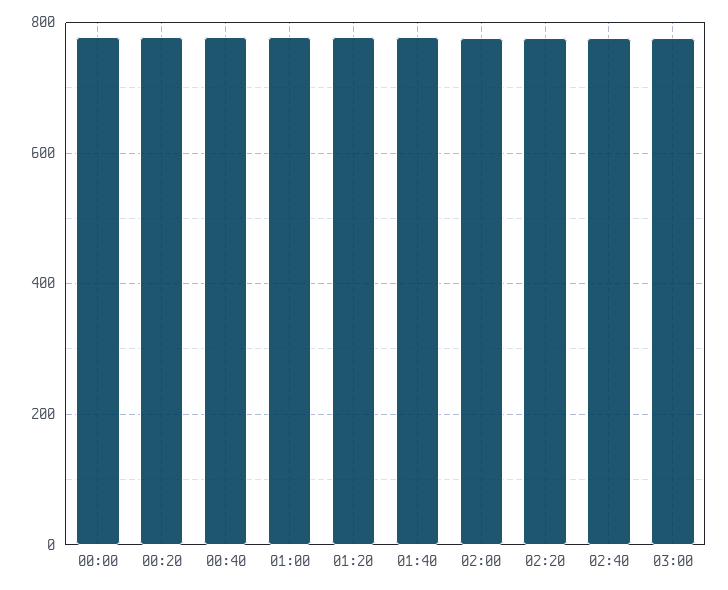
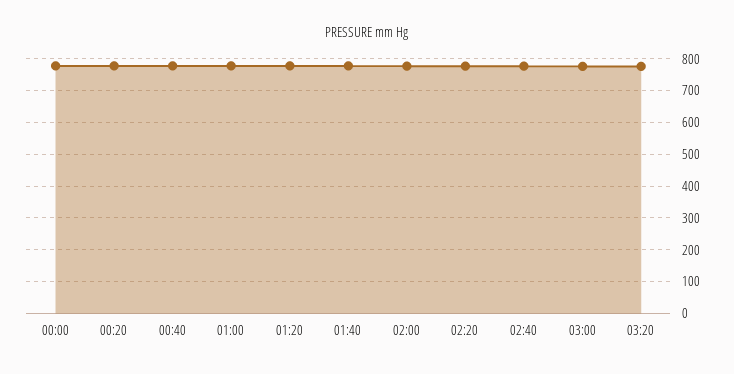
03:20: none -> 780

